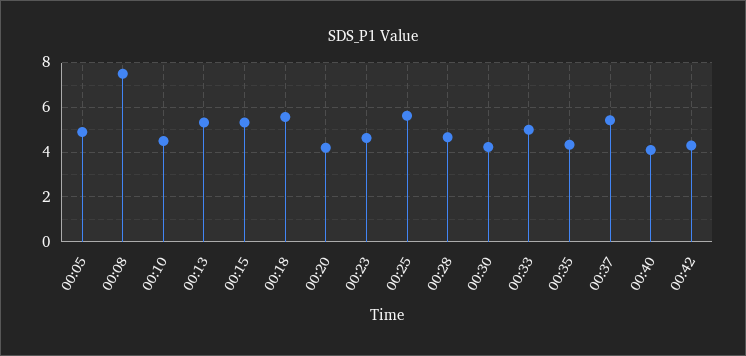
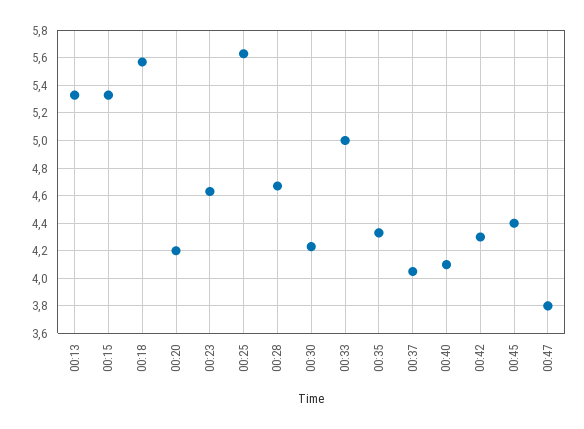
00:05: 5 -> none
00:08: 7.5 -> none
00:10: 4.5 -> none
00:37: 5.5 -> 4.05
00:45: none -> 4.4
00:47: none -> 3.8

